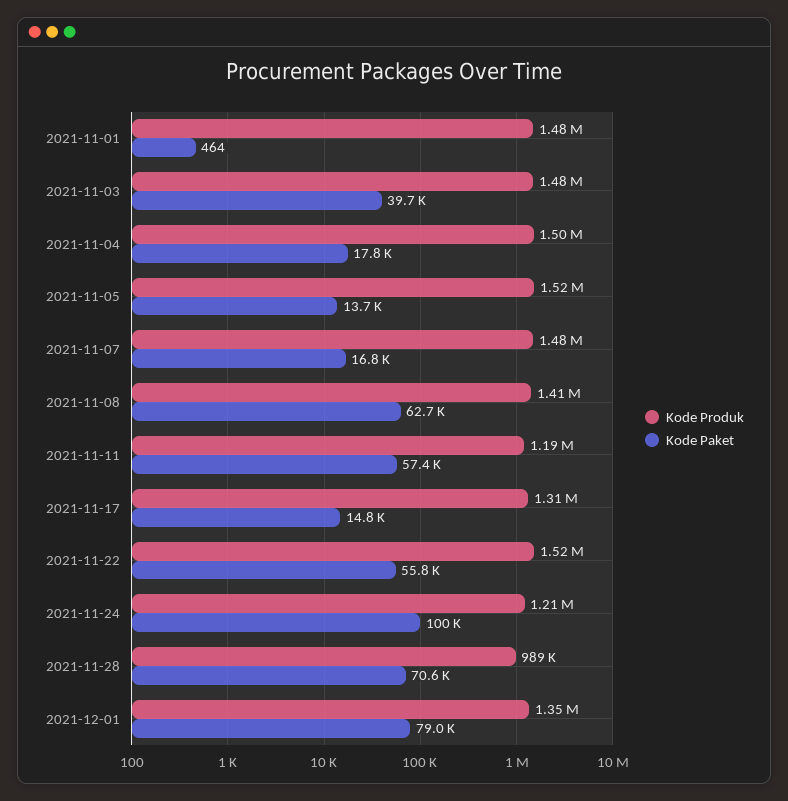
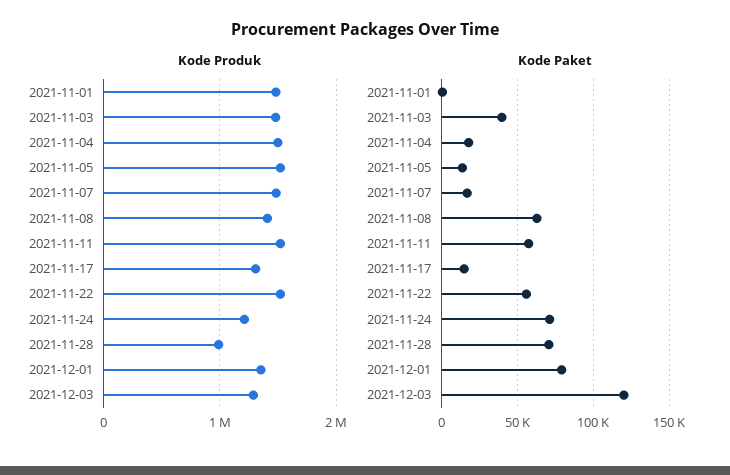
Kode Produk, 2021-11-11: 1190000 -> 1500000
Kode Paket, 2021-11-24: 100000 -> 70000
Kode Produk, 2021-12-03: none -> 1300000
Kode Paket, 2021-12-03: none -> 120000

